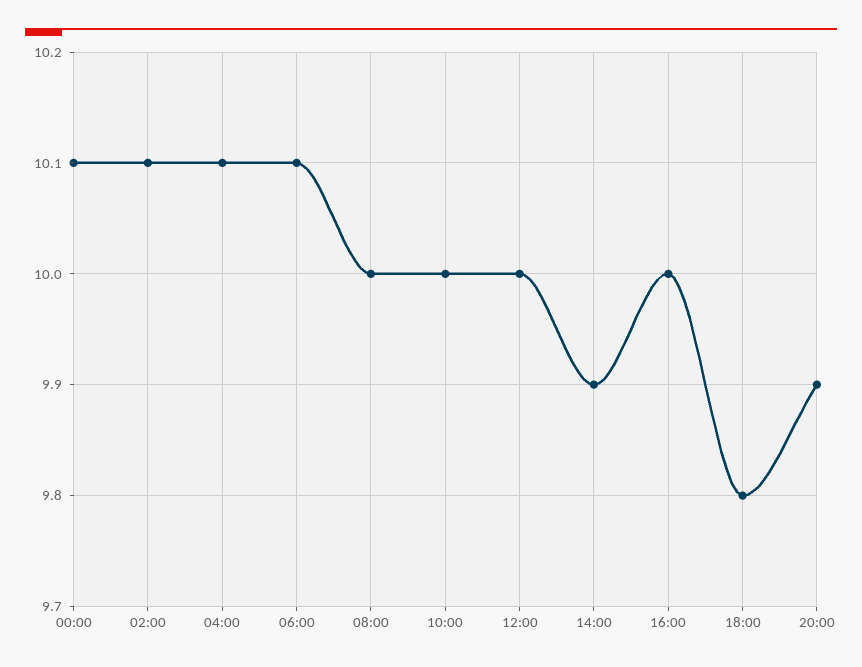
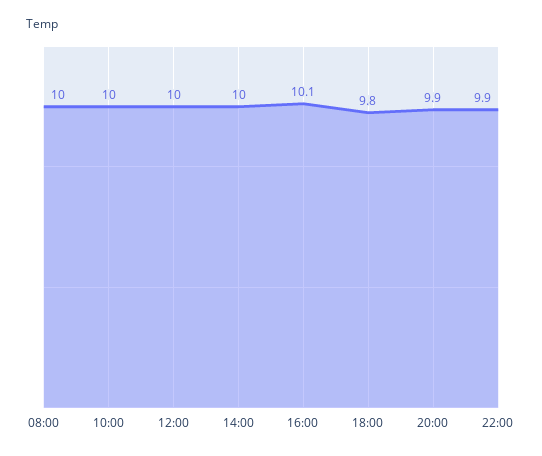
00:00: 10.1 -> none
02:00: 10.1 -> none
04:00: 10.1 -> none
06:00: 10.1 -> none
14:00: 9.9 -> 10
16:00: 10 -> 10.1
22:00: none -> 9.9

